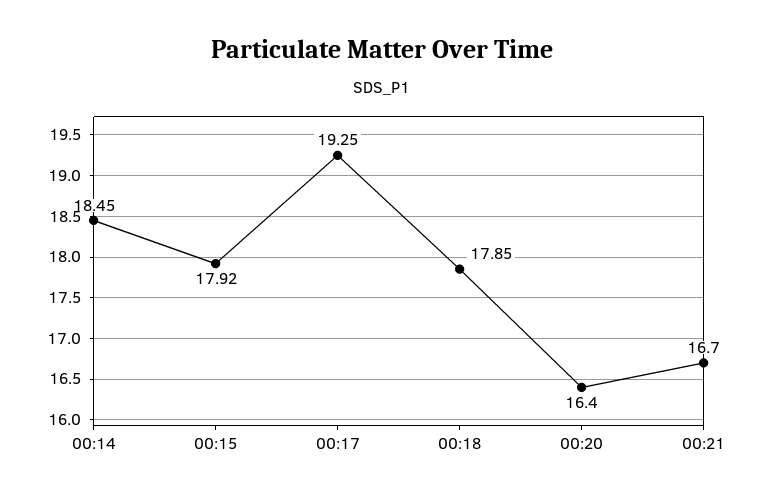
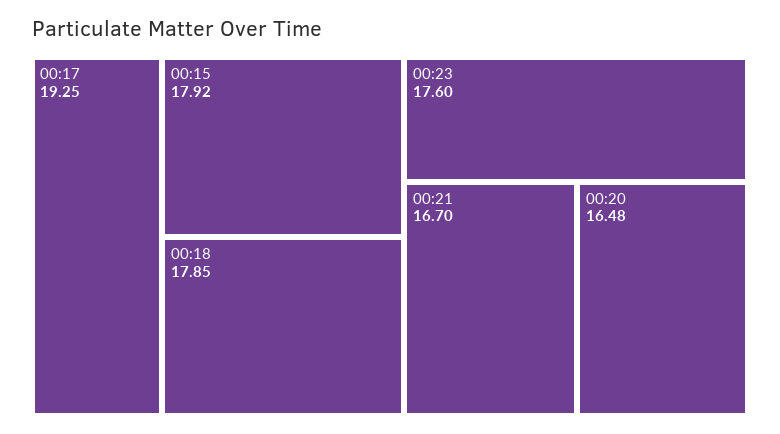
00:14: 18.45 -> none
00:20: 16.4 -> 16.48
00:23: none -> 17.6

